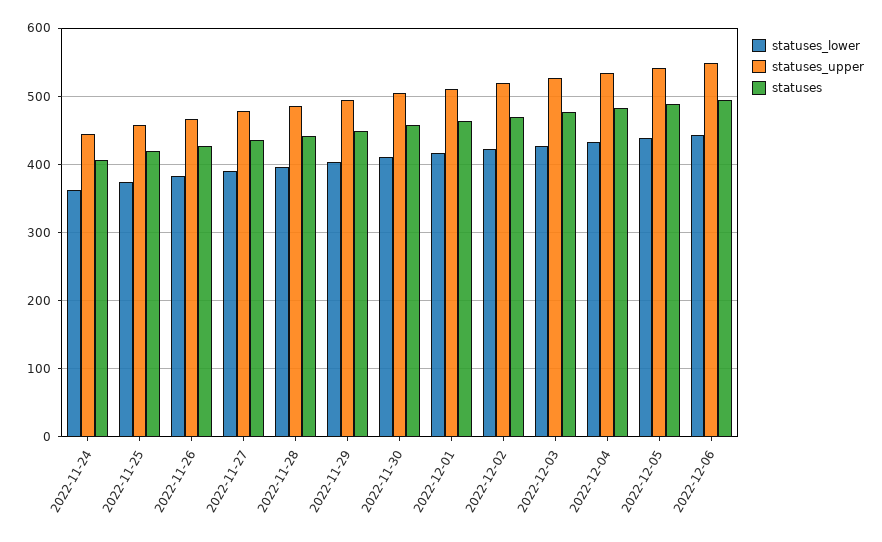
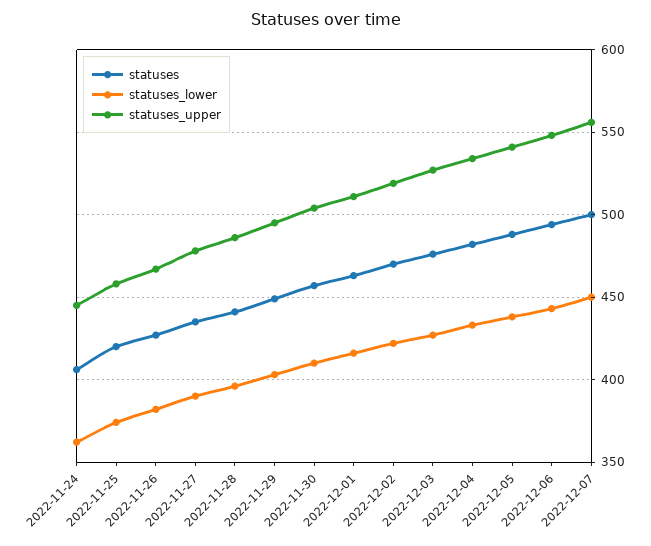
statuses, 2022-12-07: none -> 500
statuses_lower, 2022-12-07: none -> 450
statuses_upper, 2022-12-07: none -> 555

